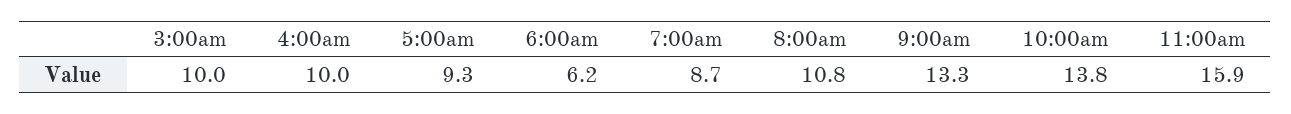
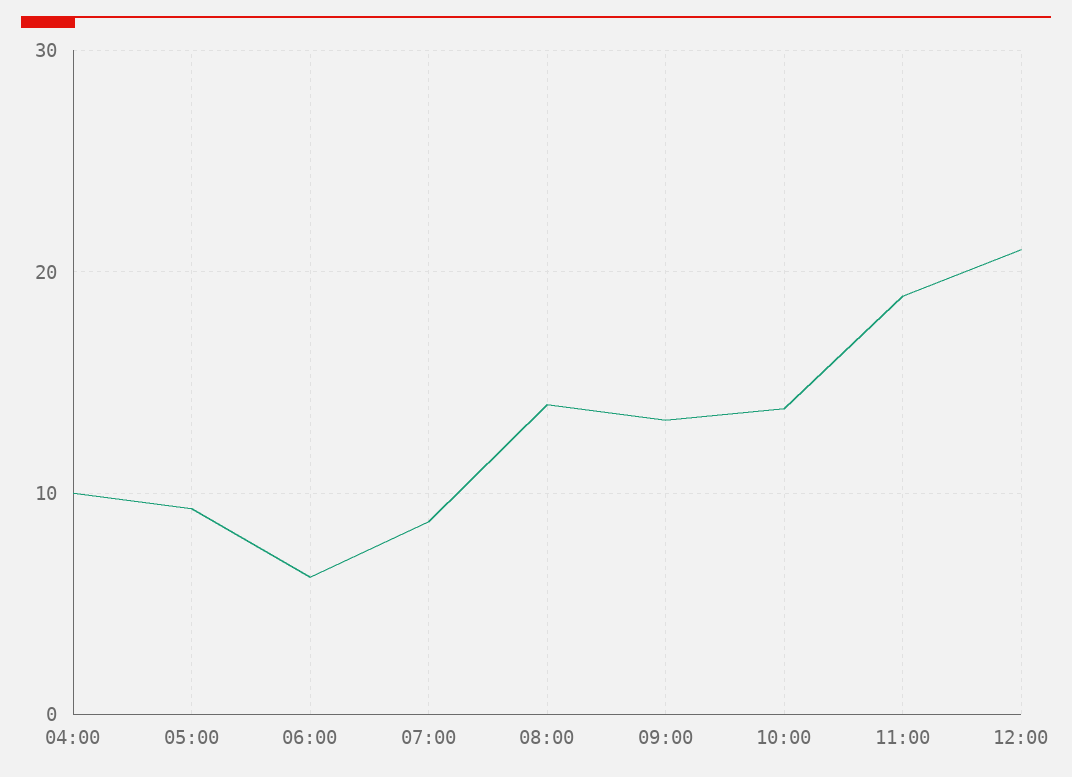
3:00am: 10 -> none
8:00am: 10.8 -> 14
11:00am: 15.9 -> 19
12:00: none -> 21

